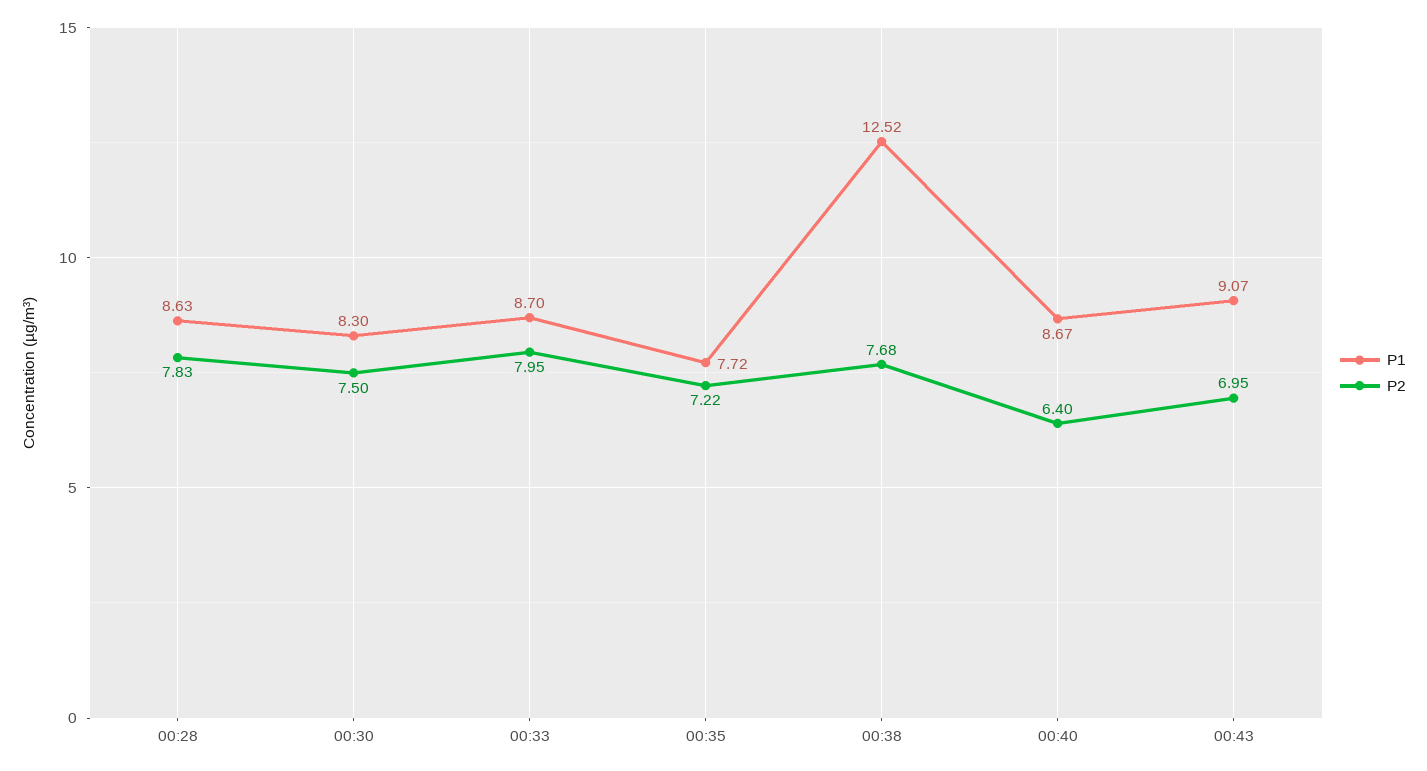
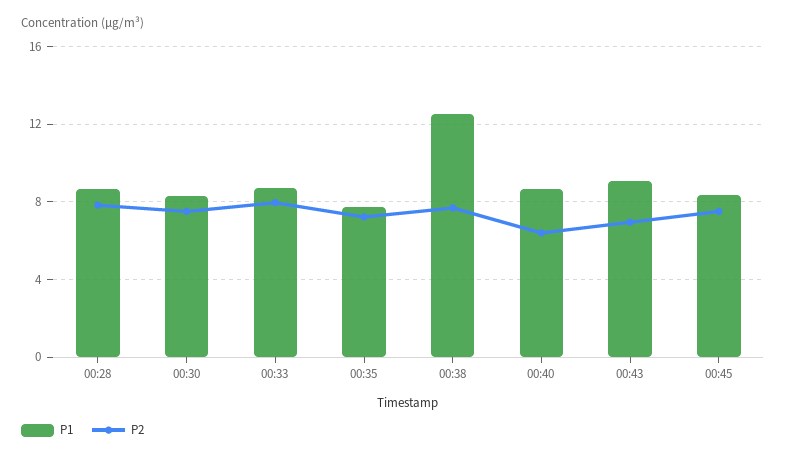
P1, 00:45: none -> 8.5
P2, 00:45: none -> 7.5

